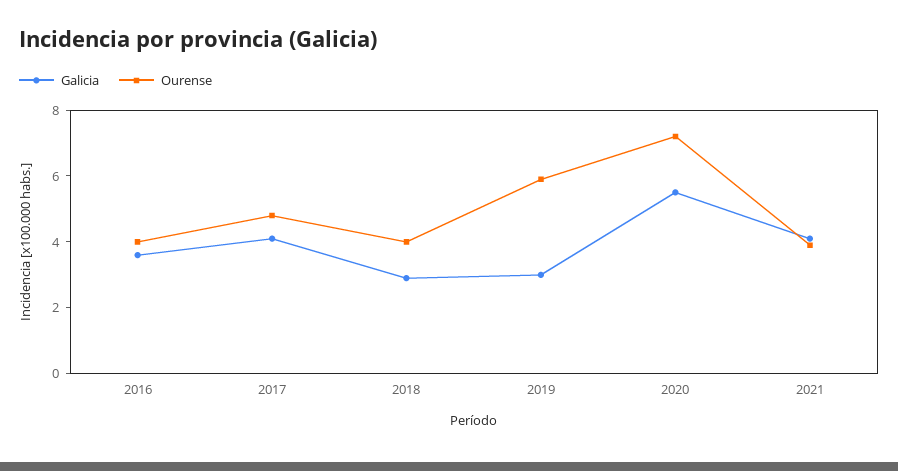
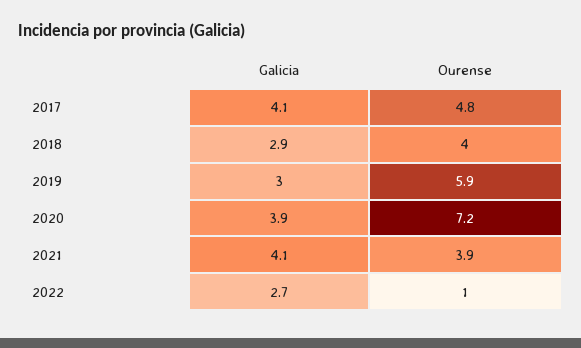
Galicia, 2016: 3.5 -> none
Ourense, 2016: 4 -> none
Galicia, 2020: 5.5 -> 3.9
Galicia, 2022: none -> 2.7
Ourense, 2022: none -> 1

